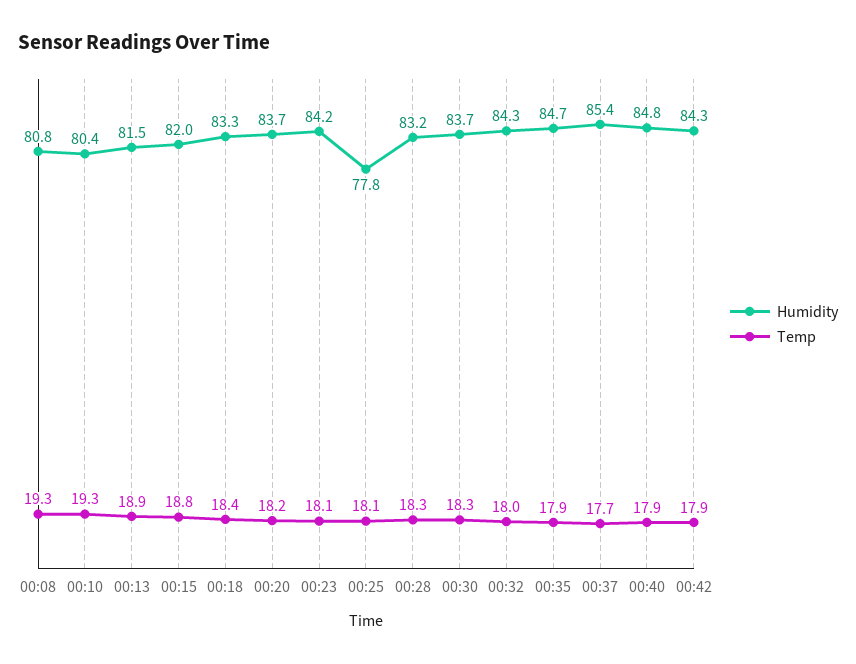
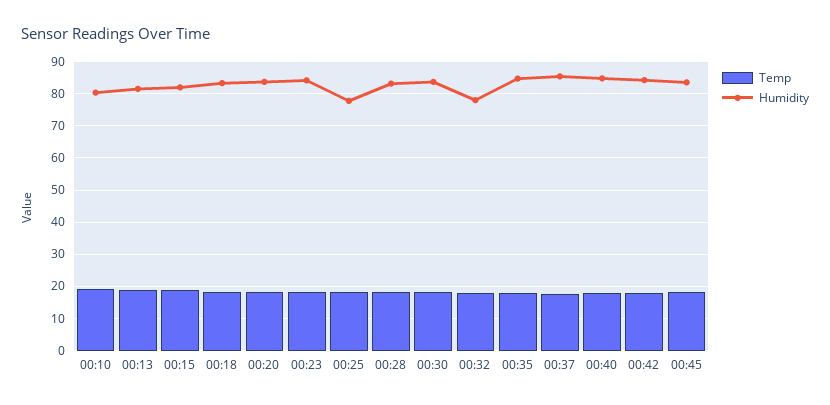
Humidity, 00:08: 80.8 -> none
Temp, 00:08: 19.3 -> none
Humidity, 00:32: 84.3 -> 78
Temp, 00:45: none -> 18
Humidity, 00:45: none -> 84

